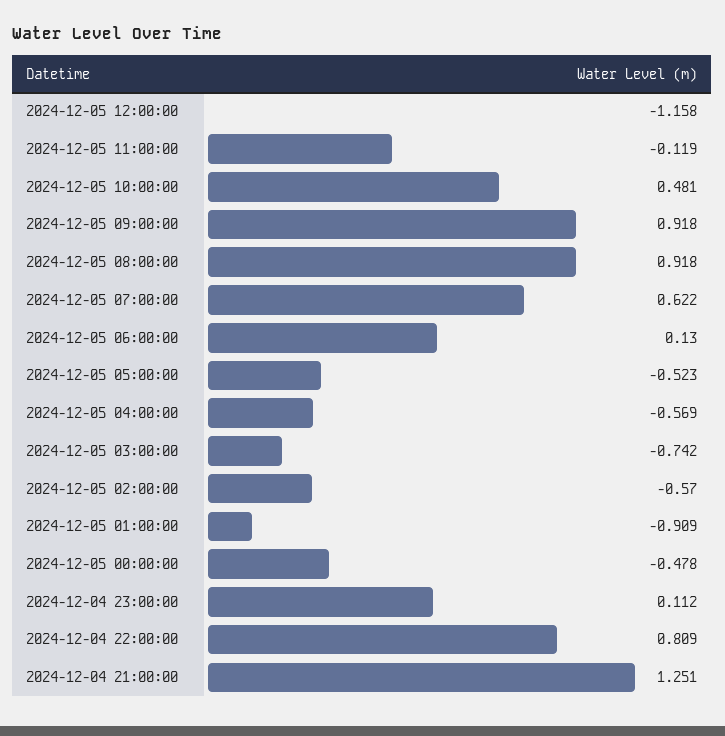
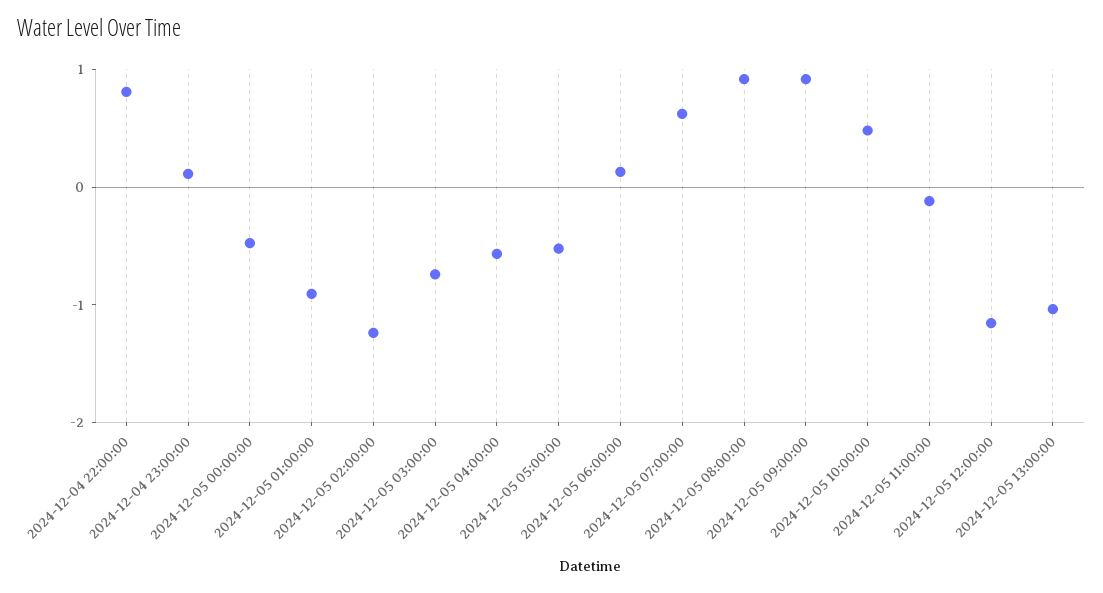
2024-12-05 02:00:00: -0.57 -> -1.2
2024-12-04 21:00:00: 1.251 -> none
2024-12-05 13:00:00: none -> -1

